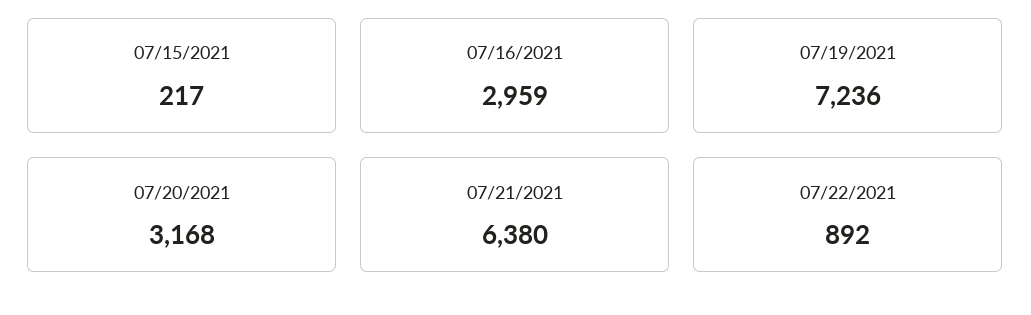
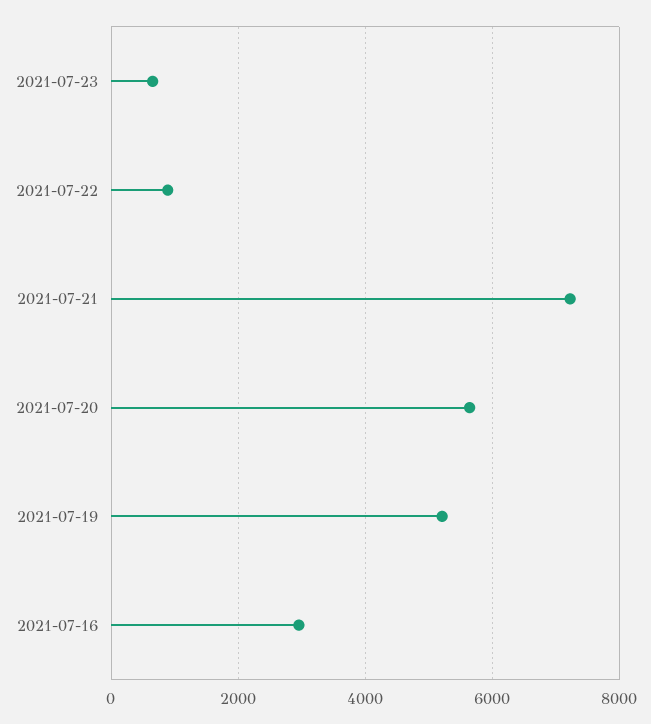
07/15/2021: 217 -> none
07/19/2021: 7236 -> 5200
07/20/2021: 3168 -> 5600
07/21/2021: 6380 -> 7200
2021-07-23: none -> 600

